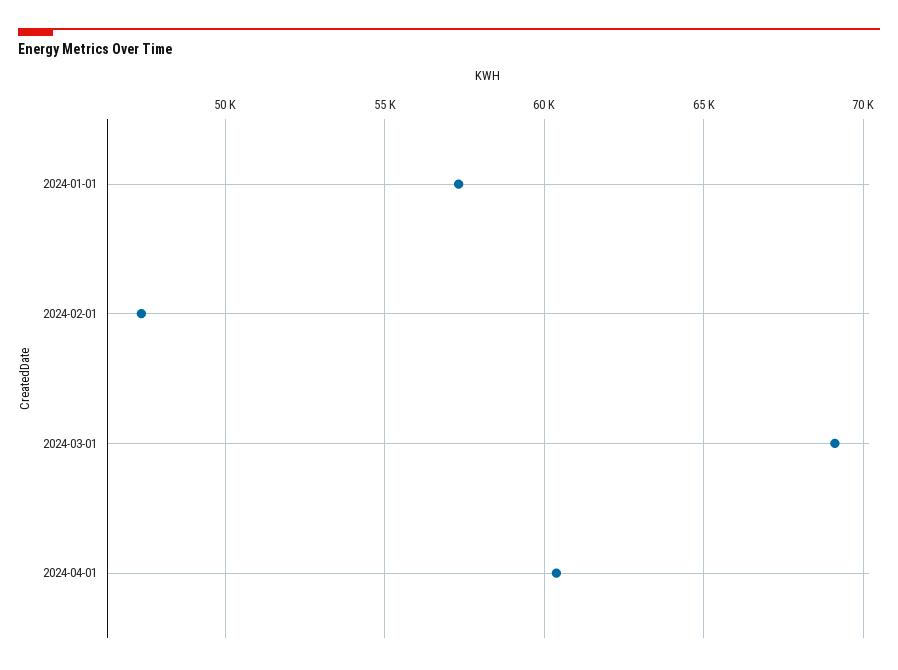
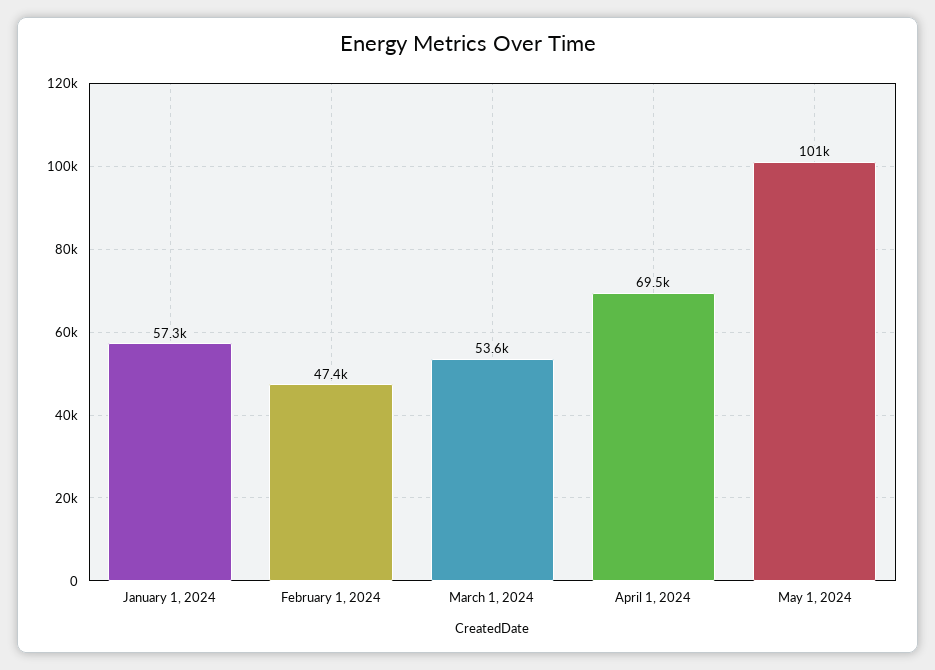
2024-03-01: 69000 -> 53600
2024-04-01: 60500 -> 69500
May 1, 2024: none -> 101000

